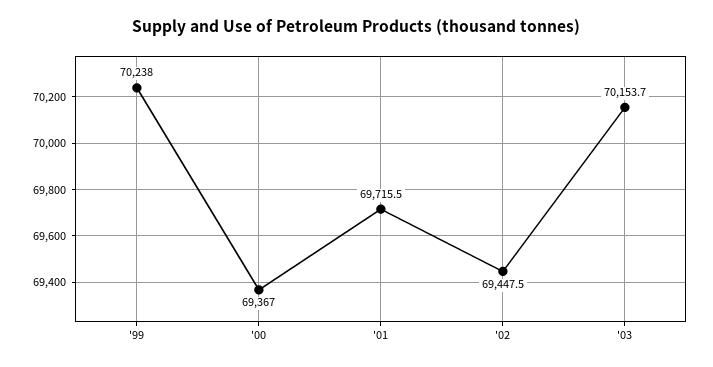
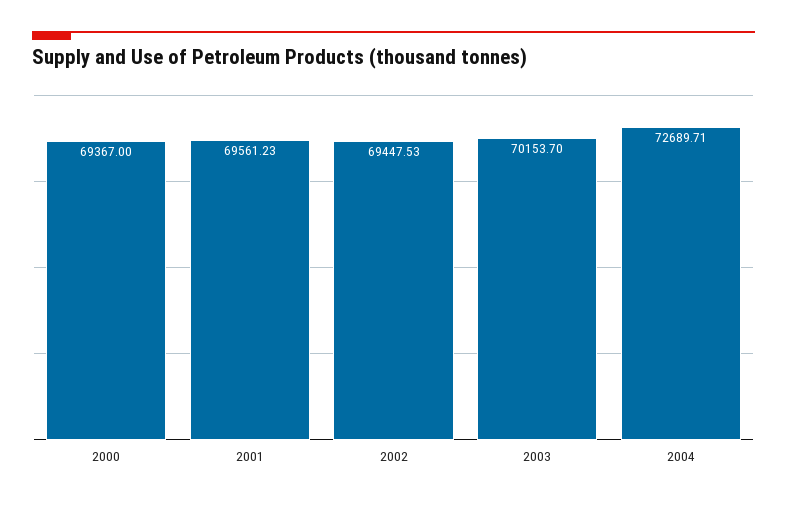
'99: 70238 -> none
'01: 69715.5 -> 69561.23
2004: none -> 72689.71

